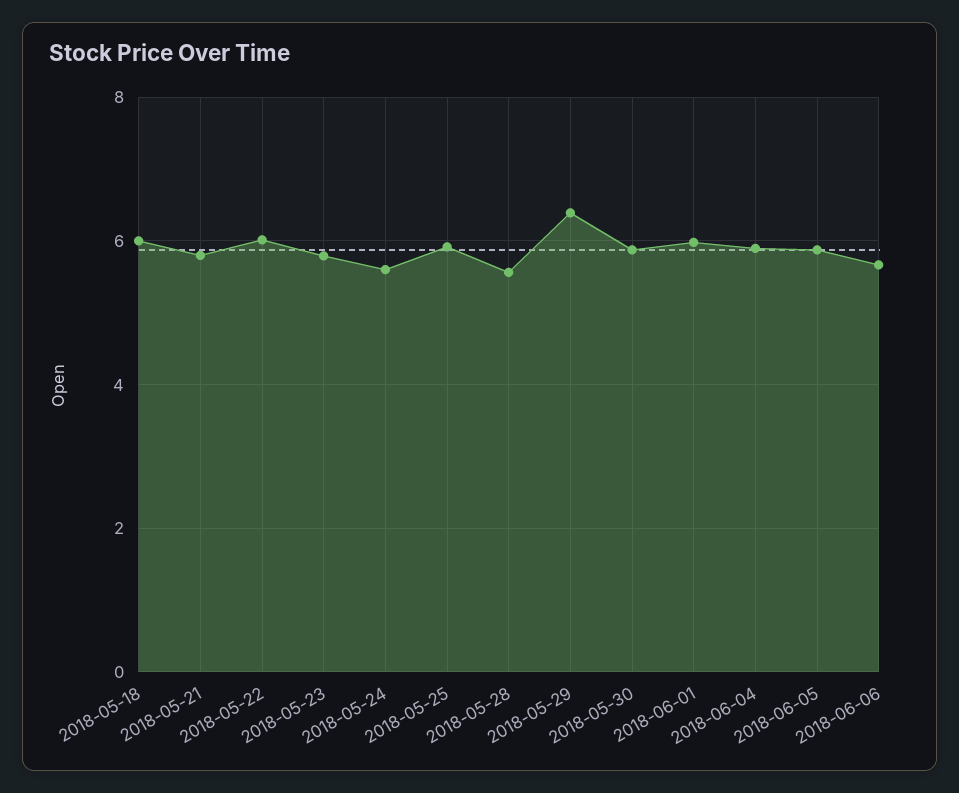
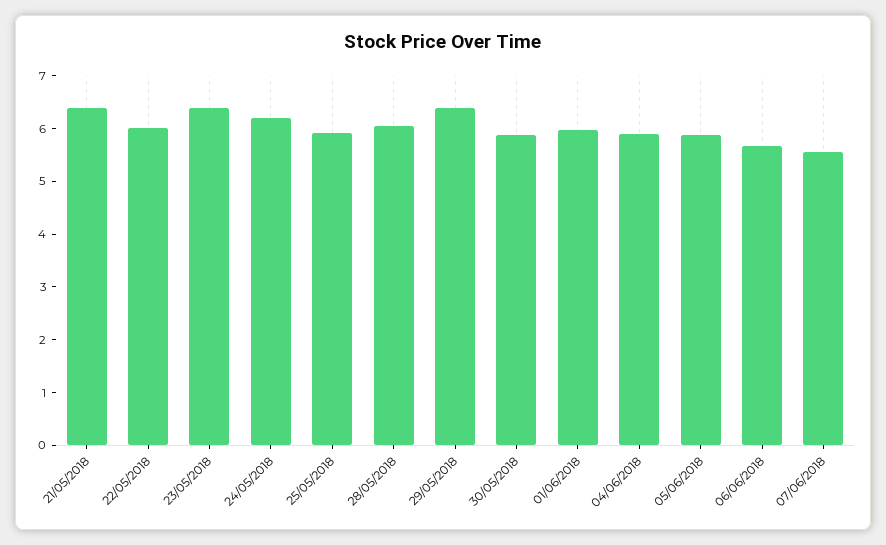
2018-05-18: 6 -> none
2018-05-21: 5.8 -> 6.4
2018-05-23: 5.8 -> 6.4
2018-05-24: 5.6 -> 6.2
2018-05-28: 5.6 -> 6
07/06/2018: none -> 5.6

